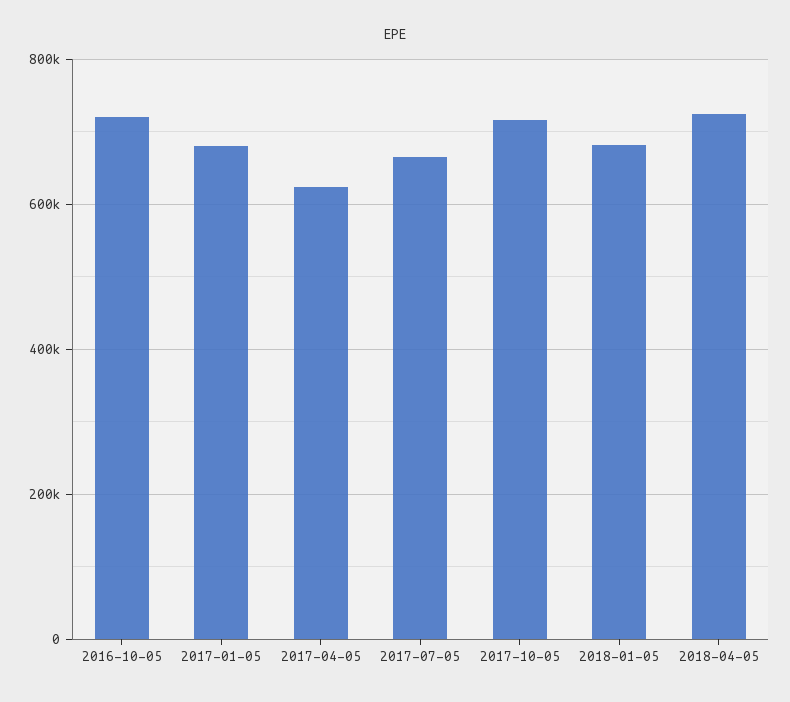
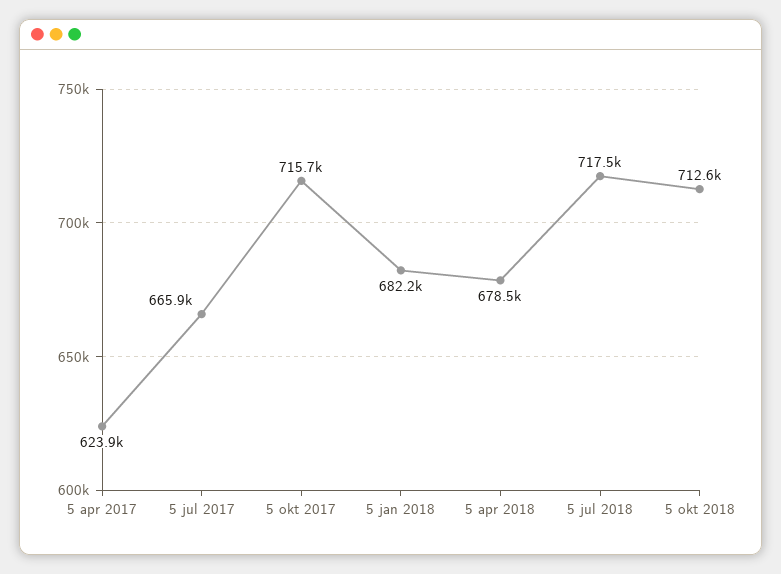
2016-10-05: 720000 -> none
2017-01-05: 680000 -> none
2018-04-05: 720000 -> 678500
5 jul 2018: none -> 717500
5 okt 2018: none -> 712600

